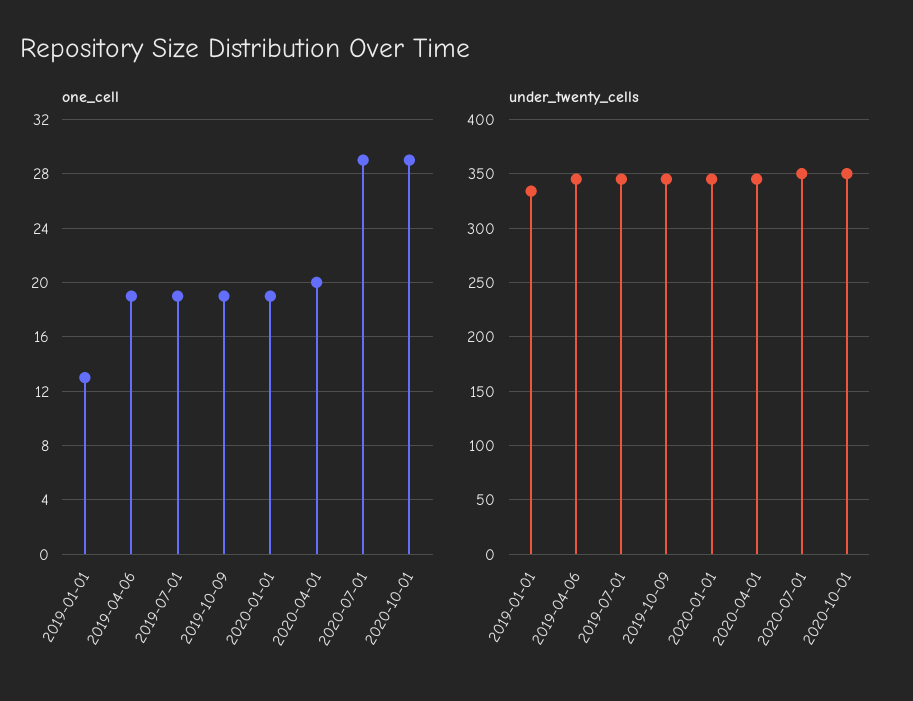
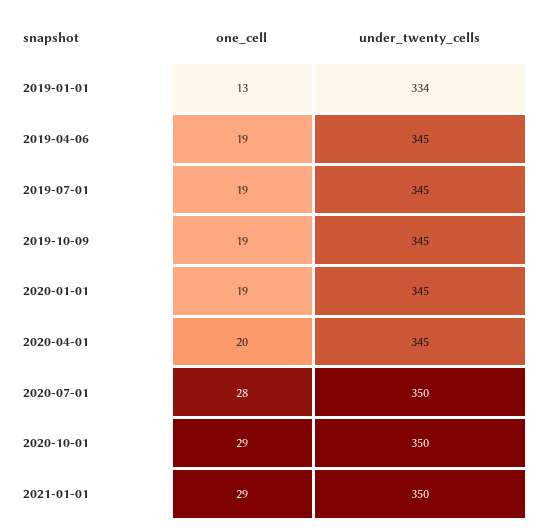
one_cell, 2020-07-01: 29 -> 28
one_cell, 2021-01-01: none -> 29
under_twenty_cells, 2021-01-01: none -> 350

